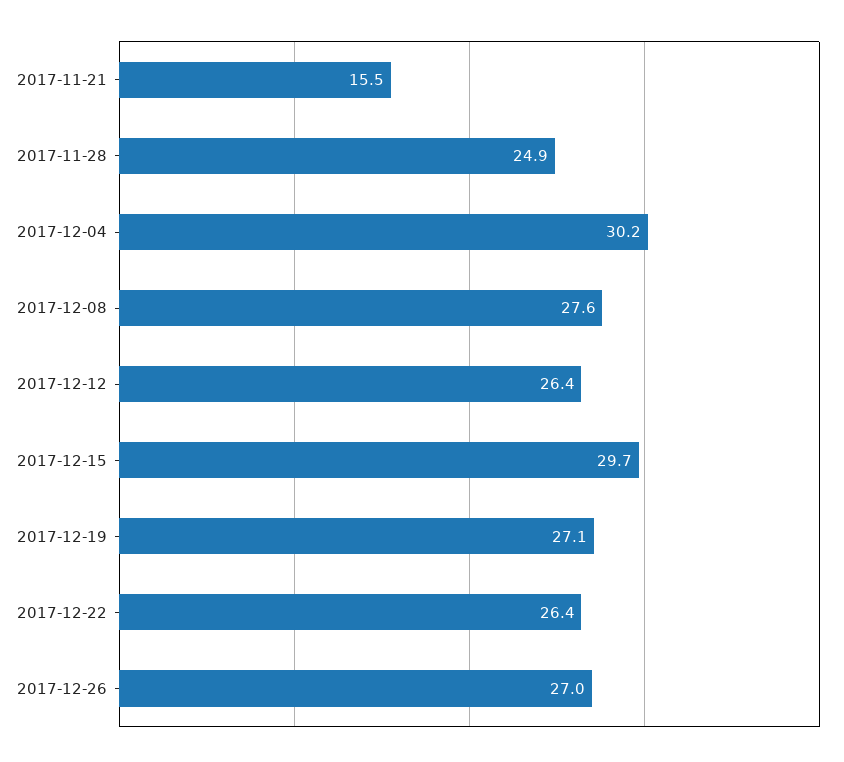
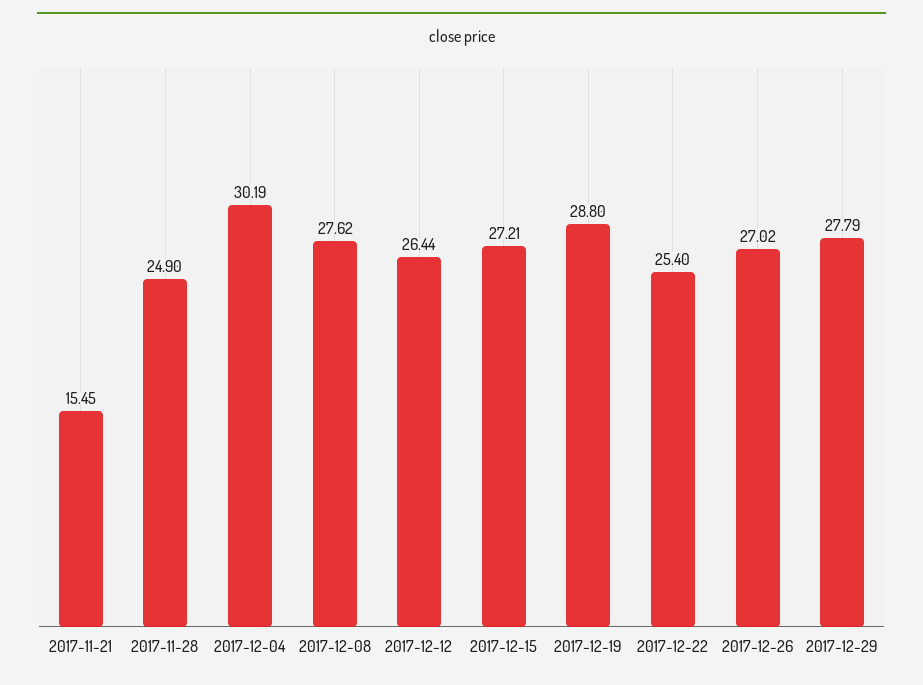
2017-12-15: 29.7 -> 27.21
2017-12-19: 27.1 -> 28.8
2017-12-22: 26.4 -> 25.4
2017-12-29: none -> 27.79

